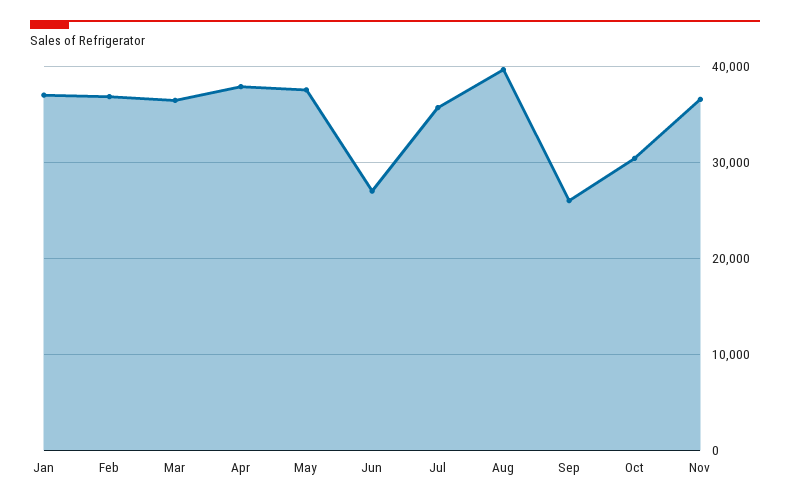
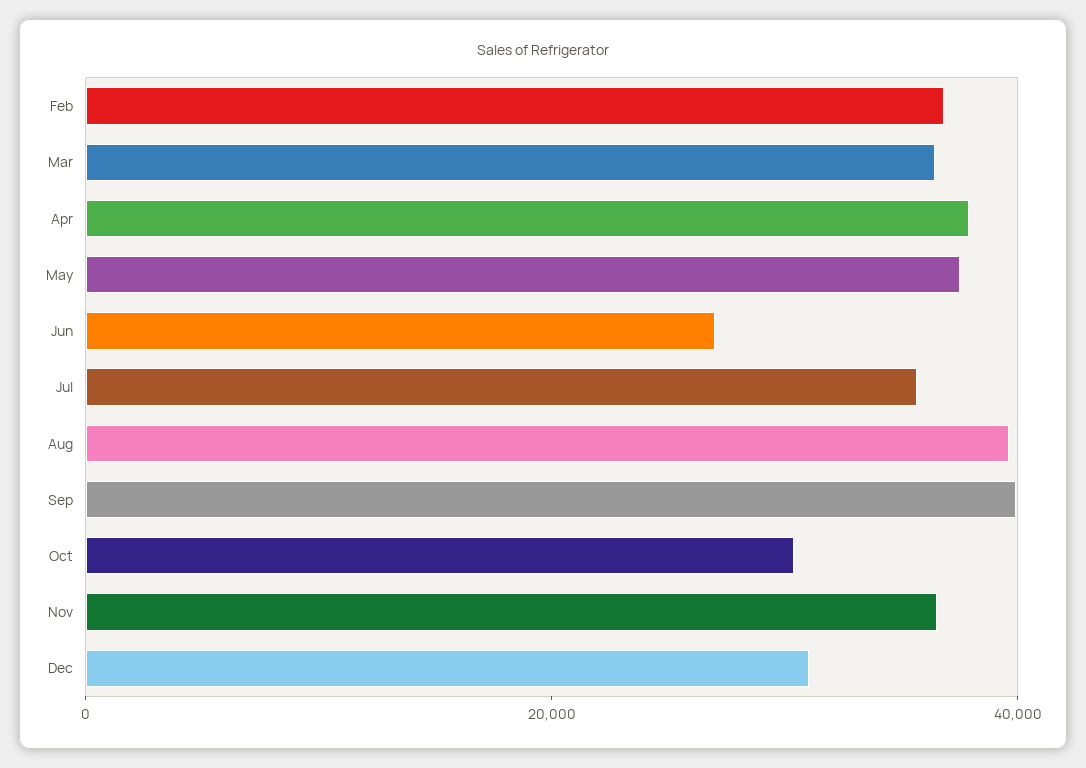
Jan: 37000 -> none
Sep: 26000 -> 40000
Dec: none -> 30000

